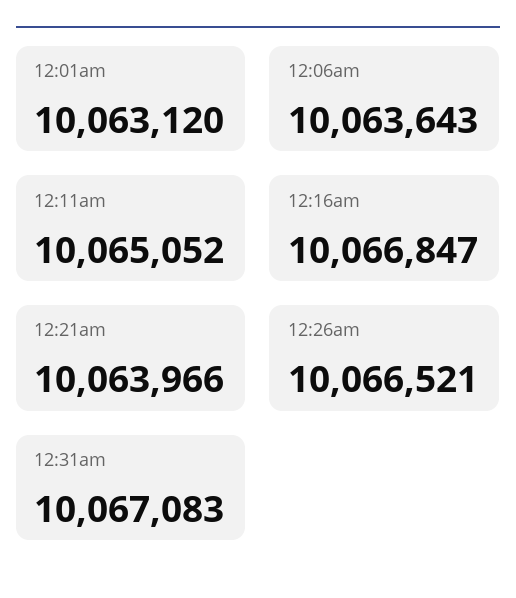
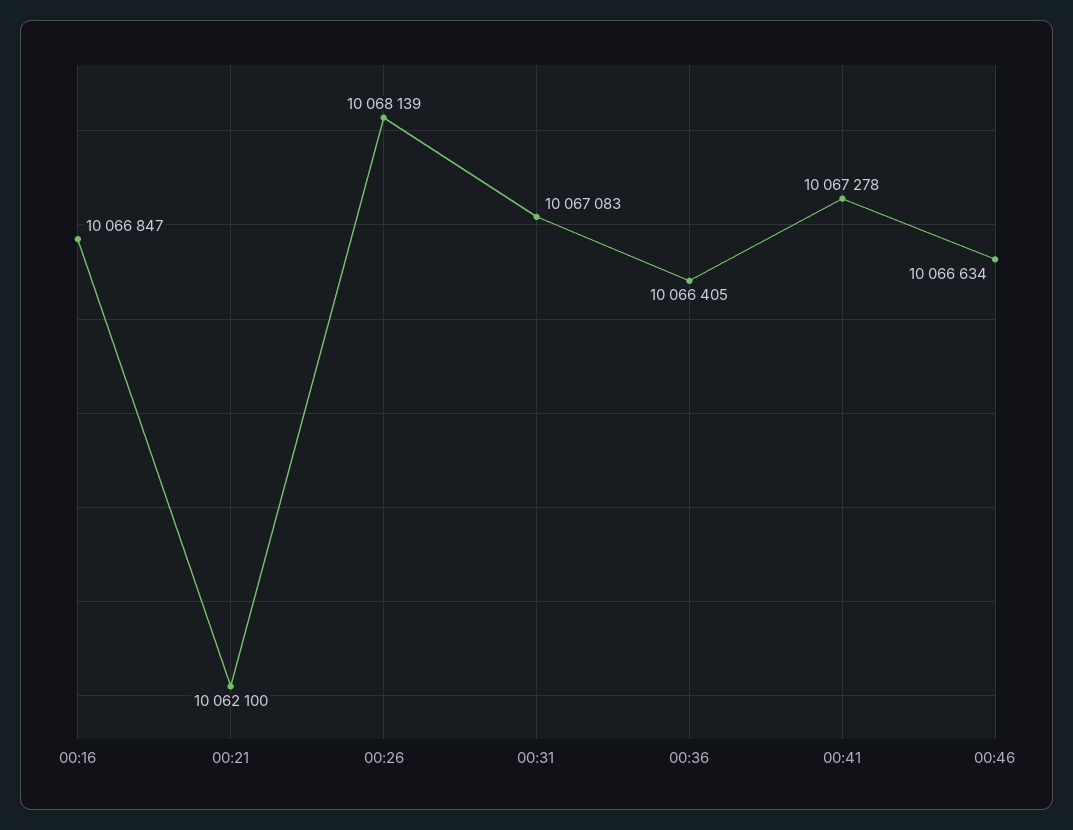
12:01am: 10063120 -> none
12:06am: 10063643 -> none
12:11am: 10065052 -> none
12:21am: 10063966 -> 10062100
12:26am: 10066521 -> 10068139
00:36: none -> 10066405
00:41: none -> 10067278
00:46: none -> 10066634

